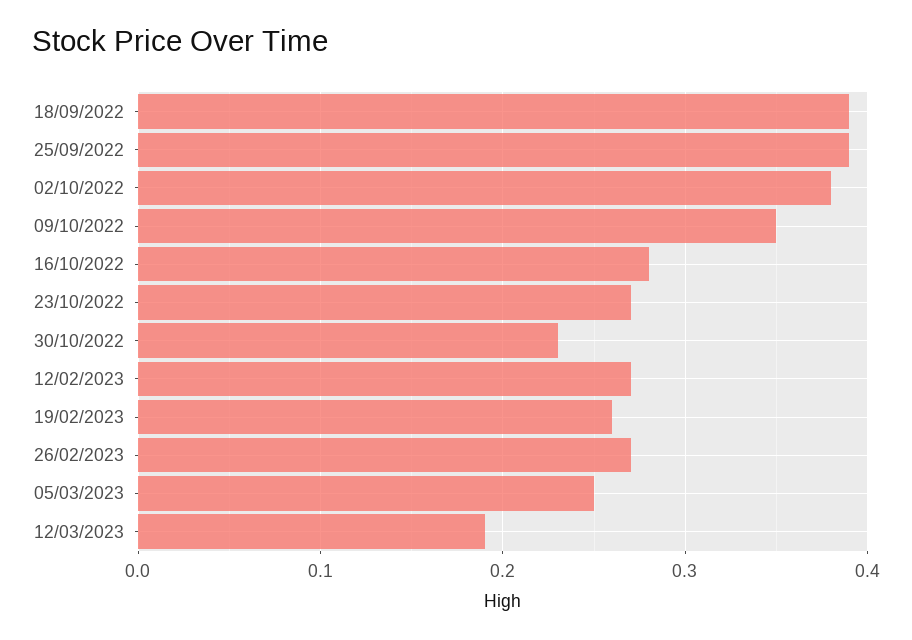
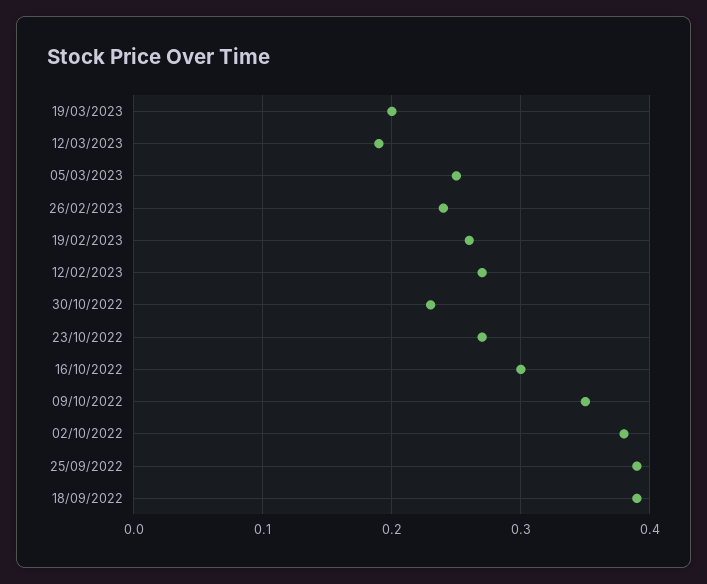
16/10/2022: 0.28 -> 0.3
26/02/2023: 0.27 -> 0.24
19/03/2023: none -> 0.2

